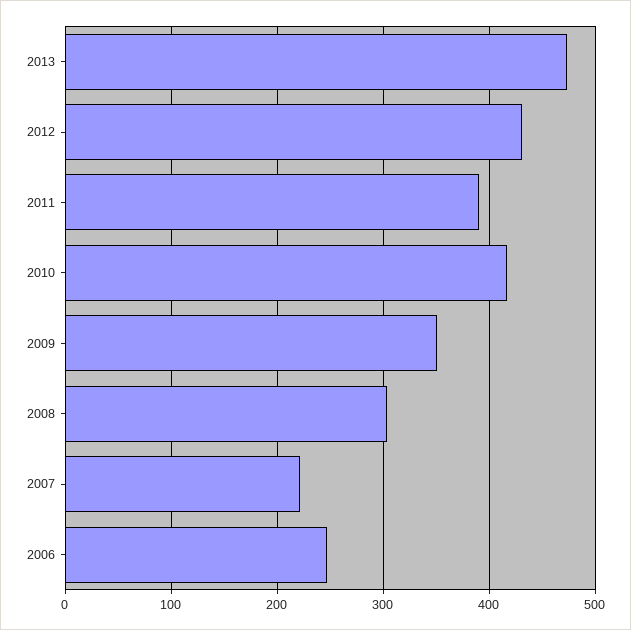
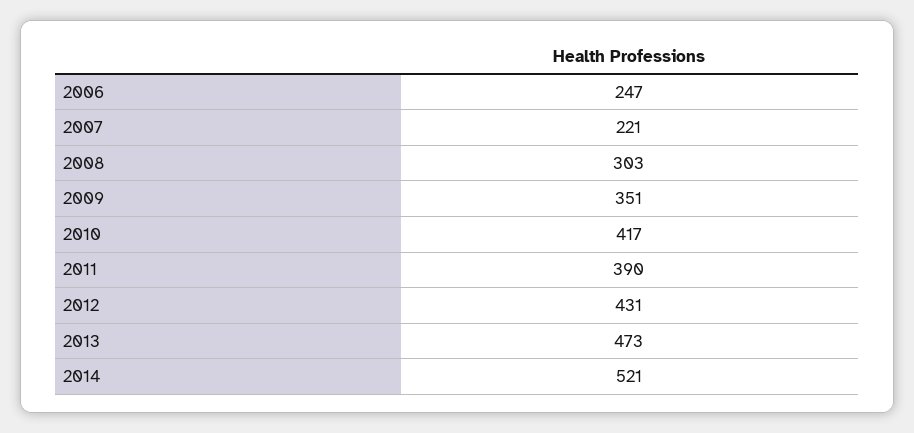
2014: none -> 521

